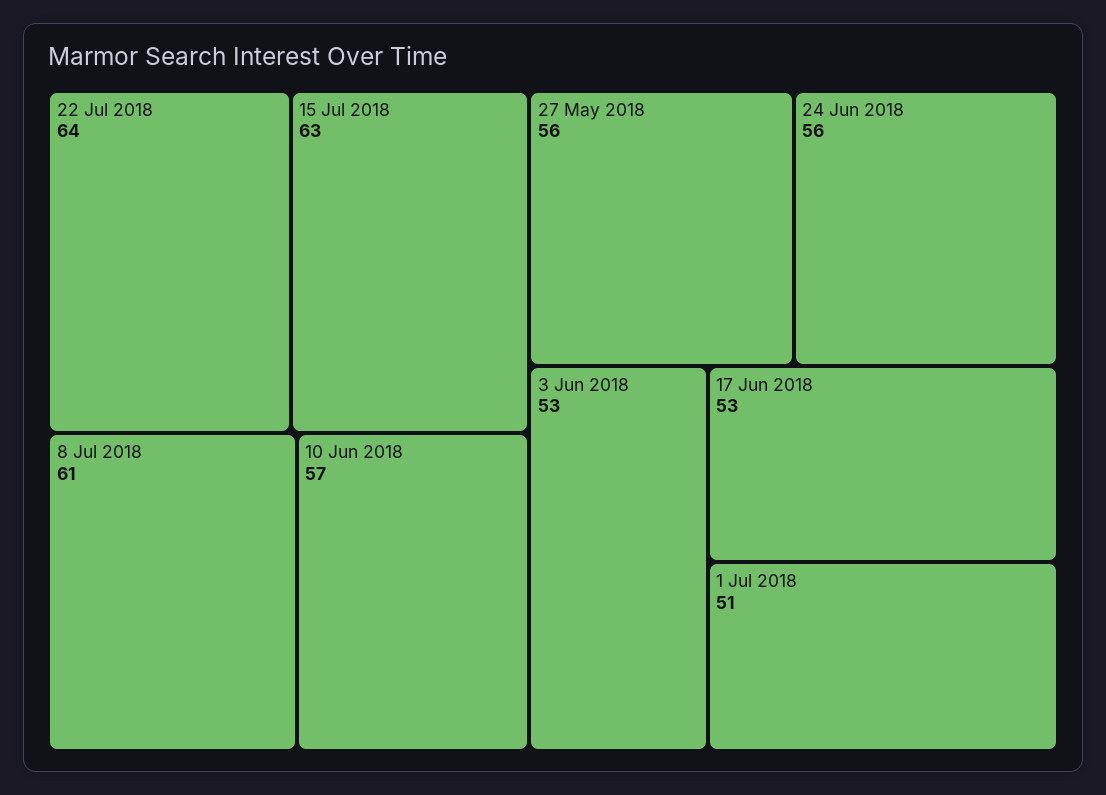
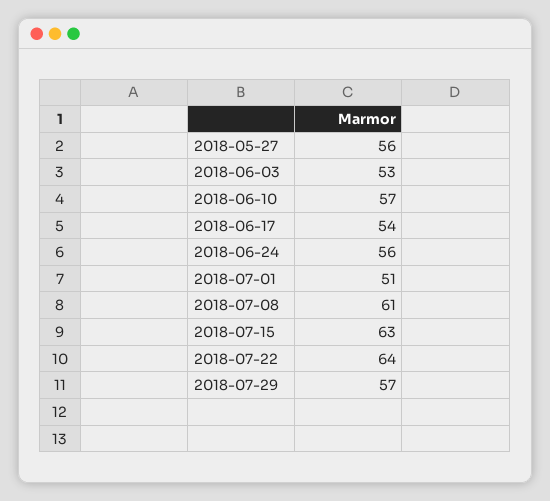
17 Jun 2018: 53 -> 54
2018-07-29: none -> 57

